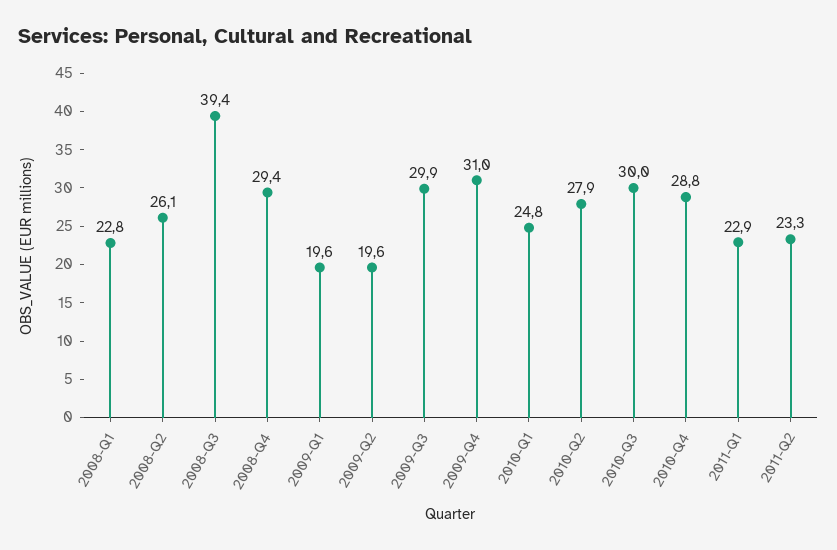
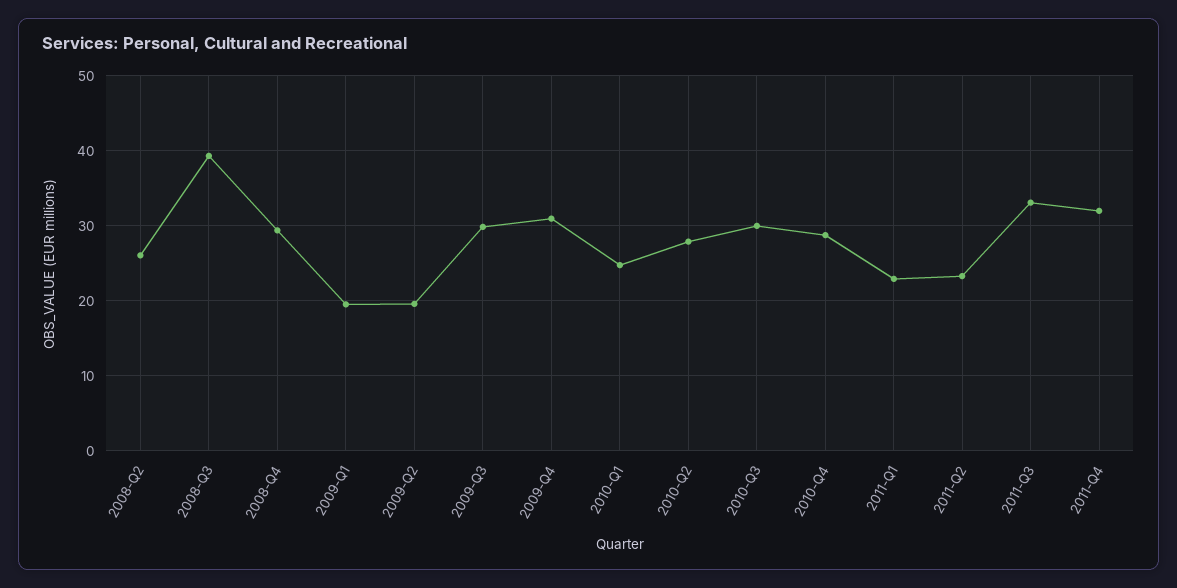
2008-Q1: 22.8 -> none
2011-Q3: none -> 33
2011-Q4: none -> 32

